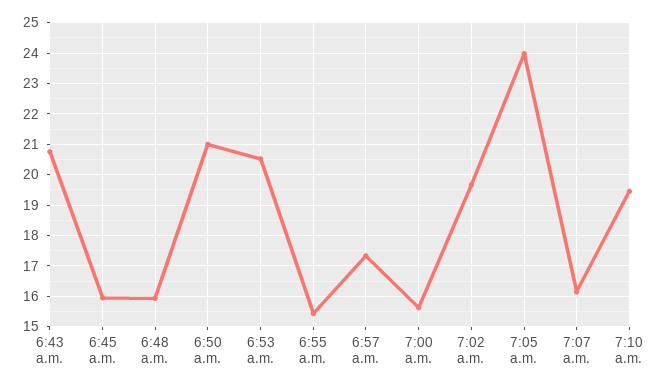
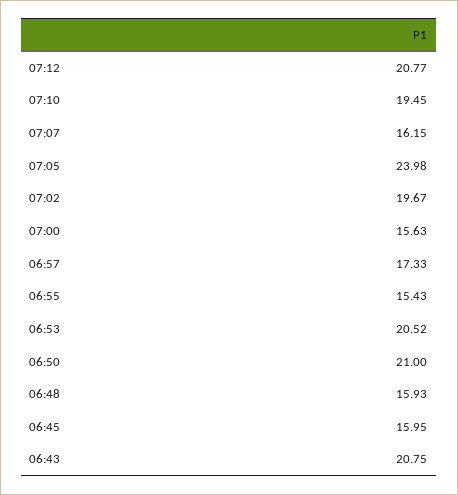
07:12: none -> 20.77

